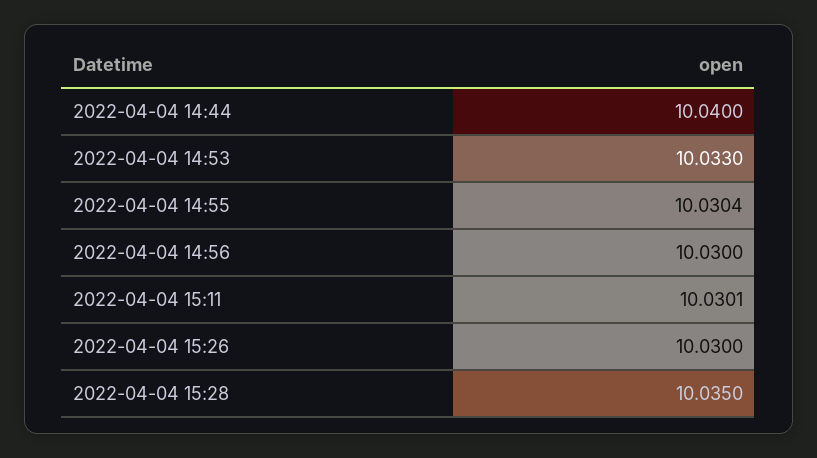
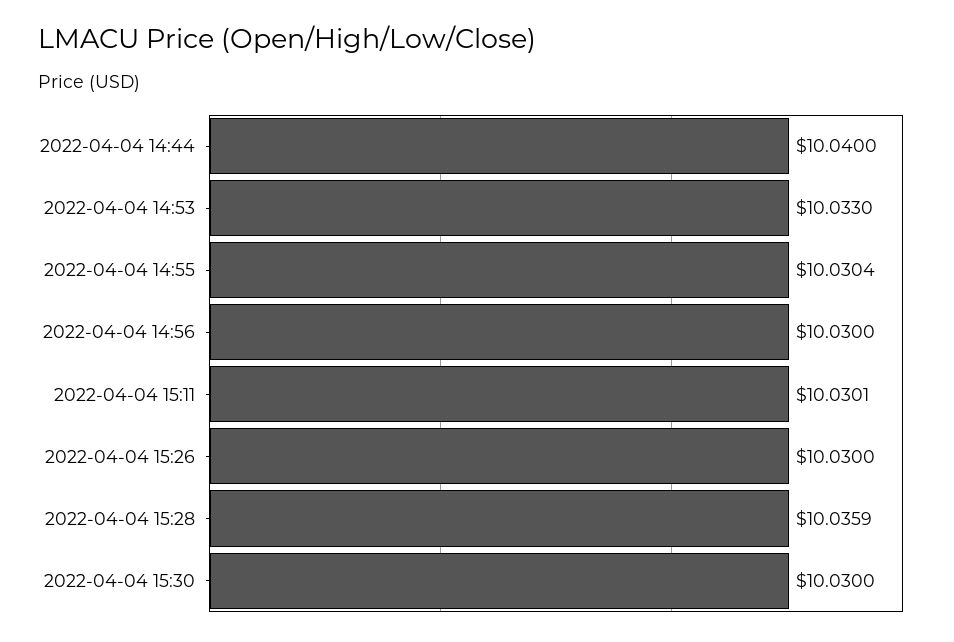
2022-04-04 15:28: 10.035 -> 10.0359
2022-04-04 15:30: none -> 10.03

